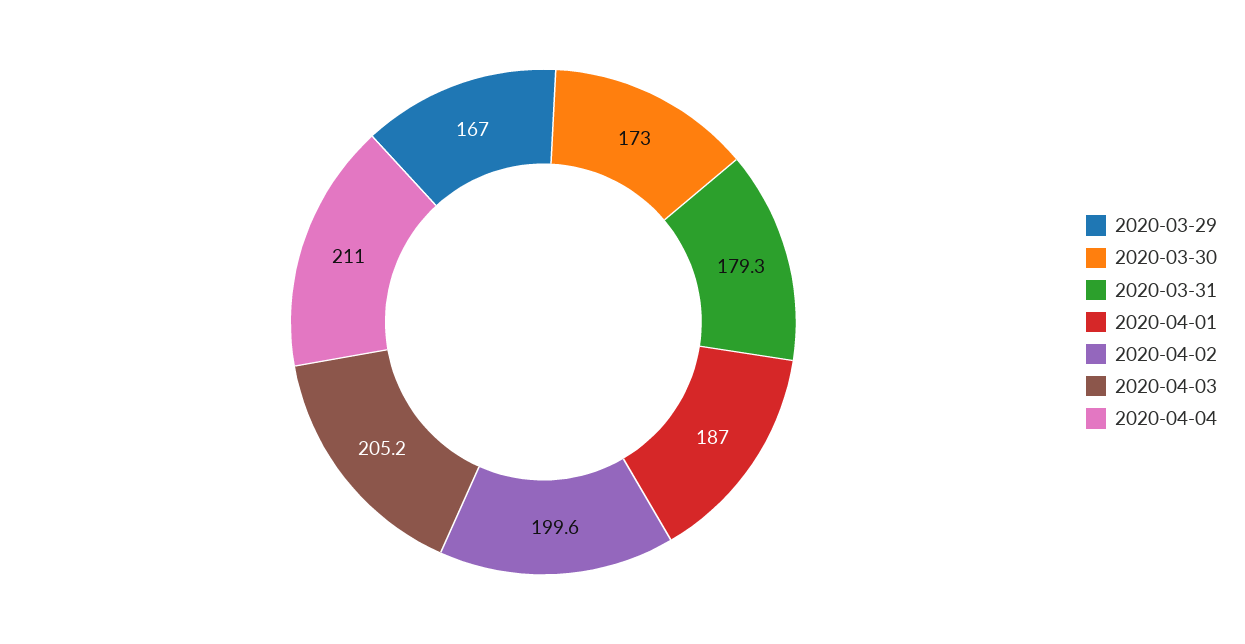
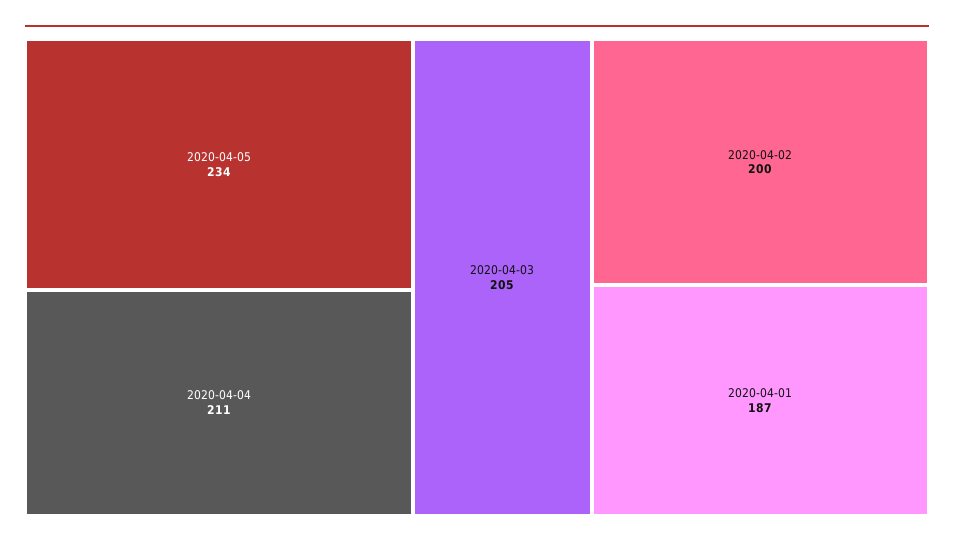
2020-03-29: 167 -> none
2020-03-30: 173 -> none
2020-03-31: 179.3 -> none
2020-04-05: none -> 234

